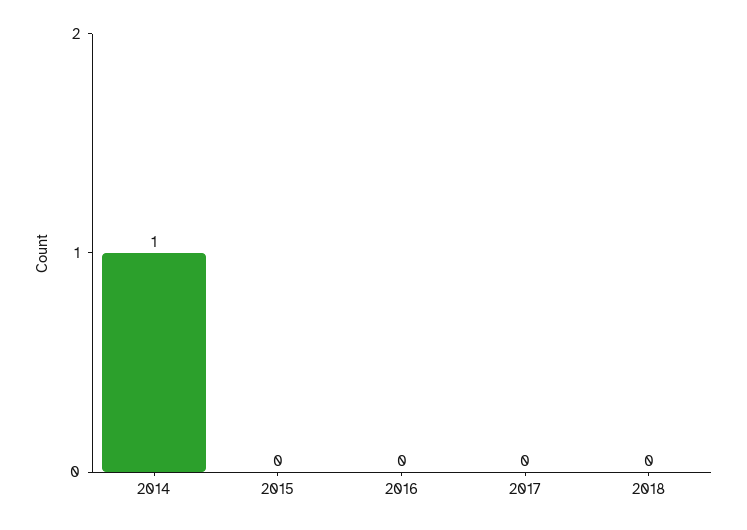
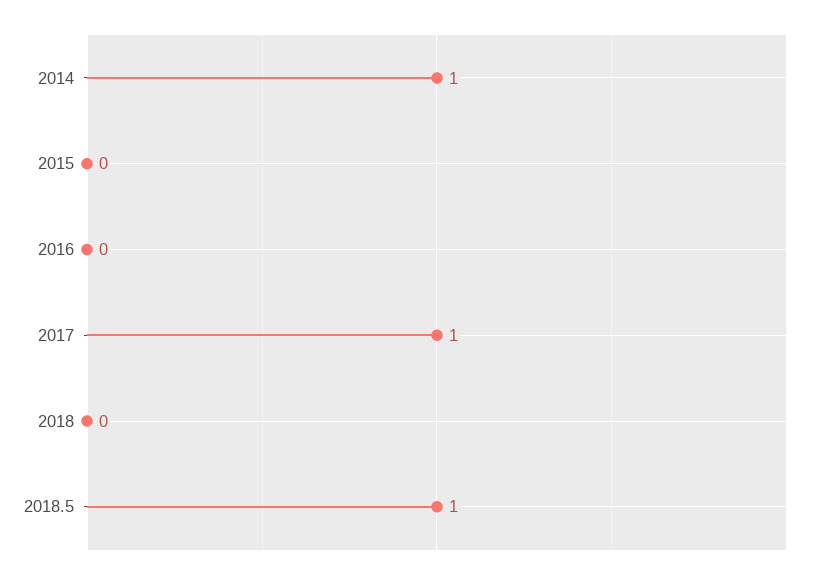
2017: 0 -> 1
2018.5: none -> 1

